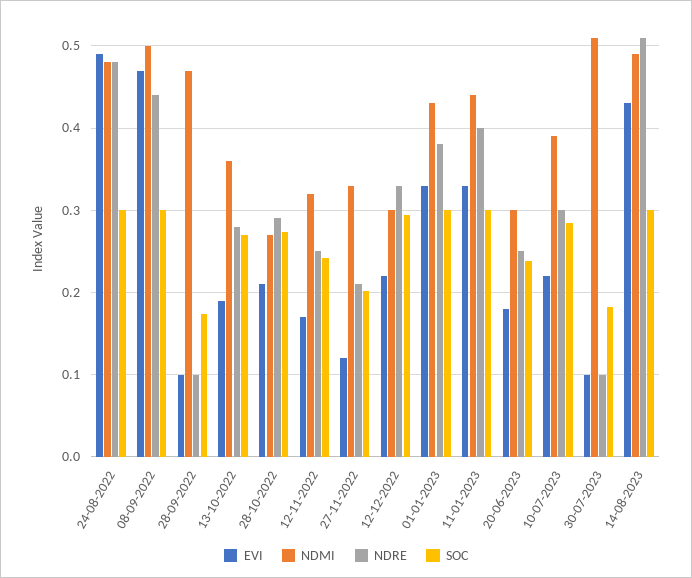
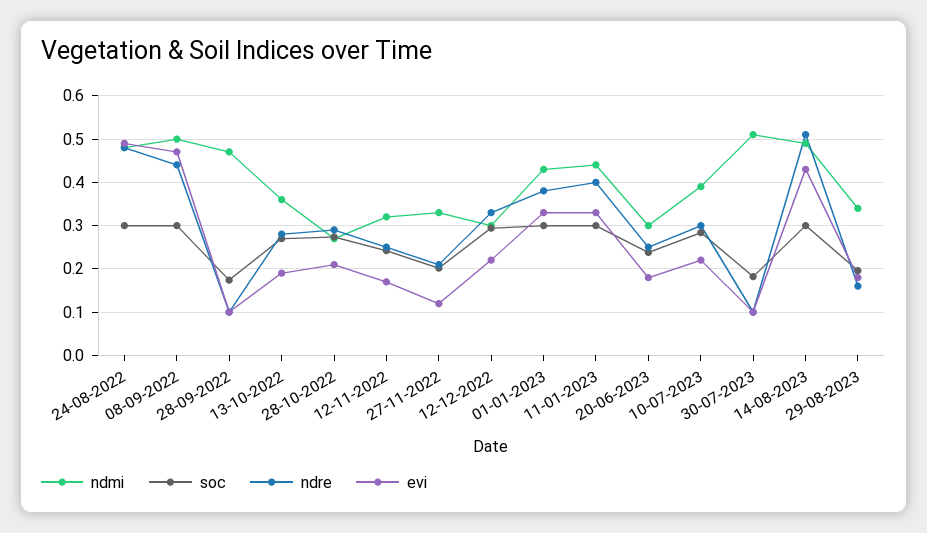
NDMI, 29-08-2023: none -> 0.34
SOC, 29-08-2023: none -> 0.2
NDRE, 29-08-2023: none -> 0.16
EVI, 29-08-2023: none -> 0.18

